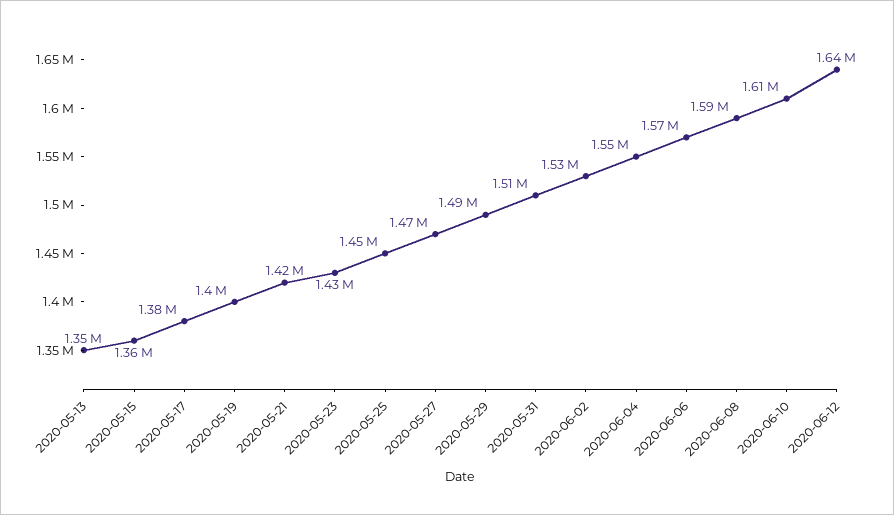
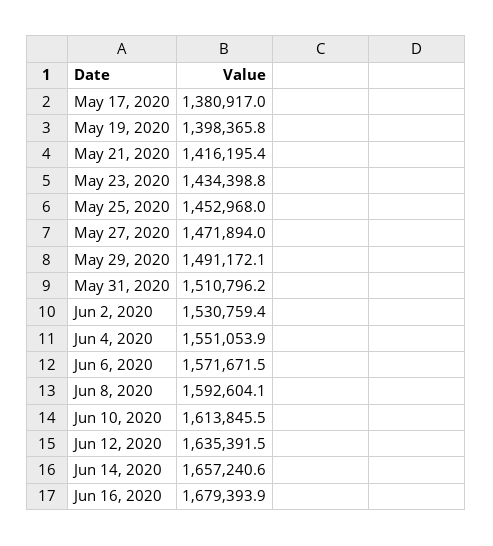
2020-05-13: 1350000 -> none
2020-05-15: 1360000 -> none
Jun 14, 2020: none -> 1657240.6
Jun 16, 2020: none -> 1679393.9

